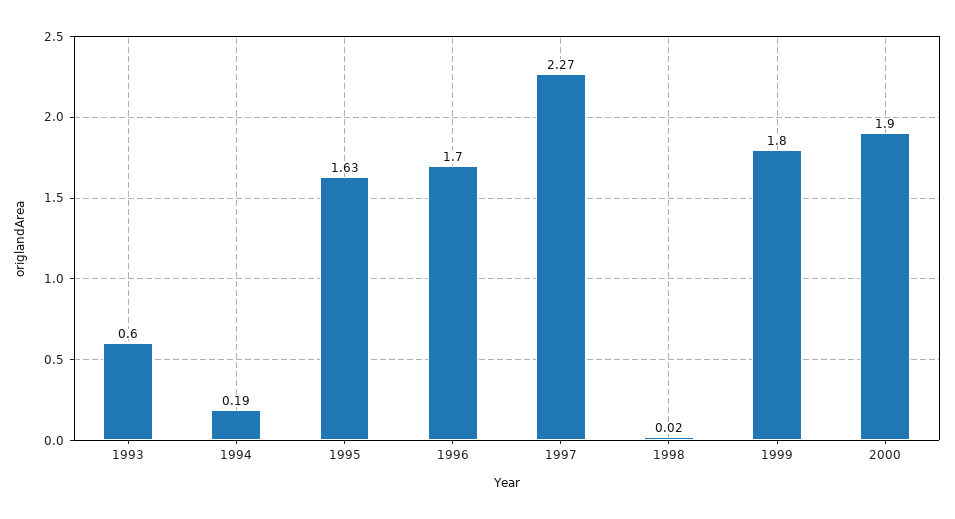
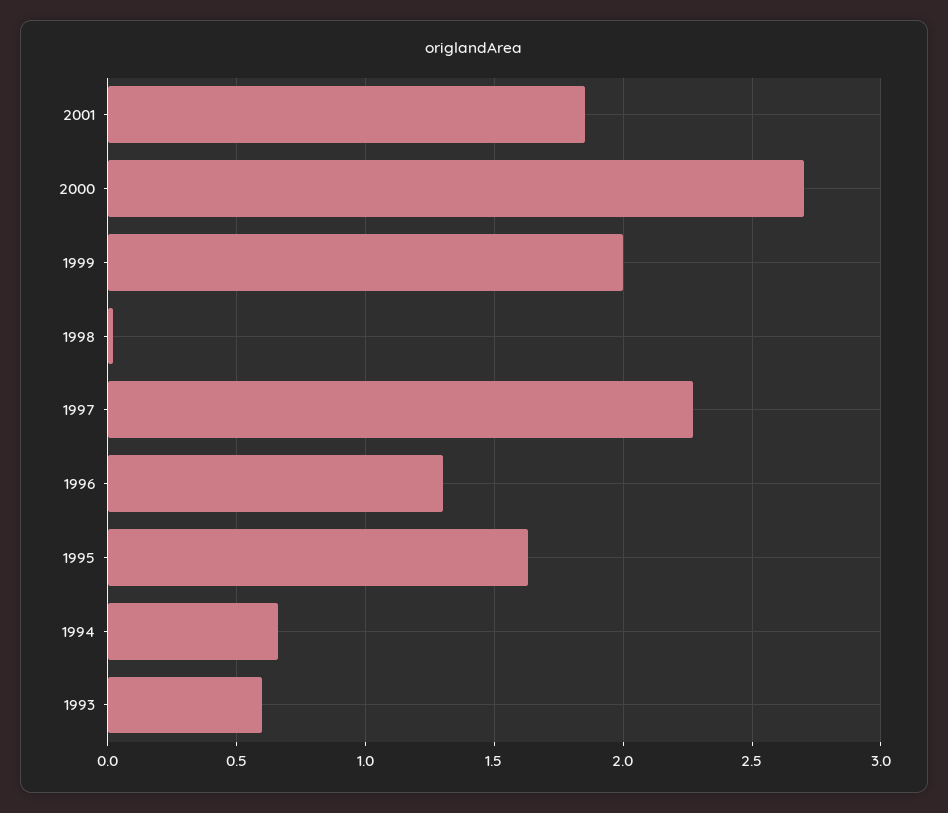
1994: 0.19 -> 0.65
1996: 1.7 -> 1.3
1999: 1.8 -> 2
2000: 1.9 -> 2.7
2001: none -> 1.85

